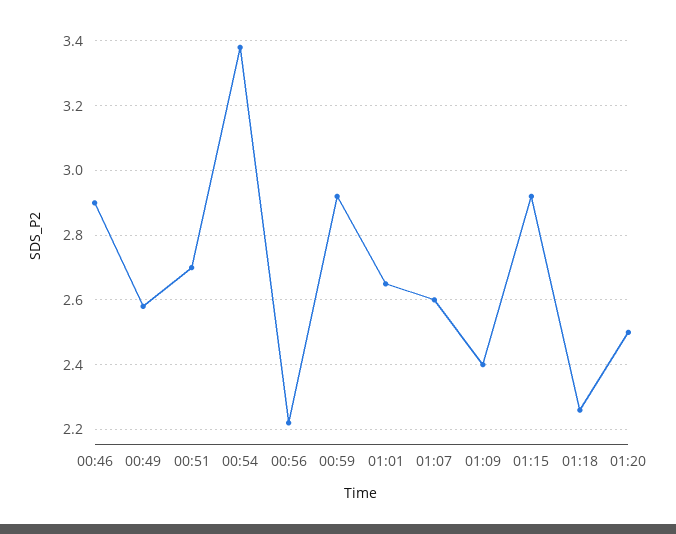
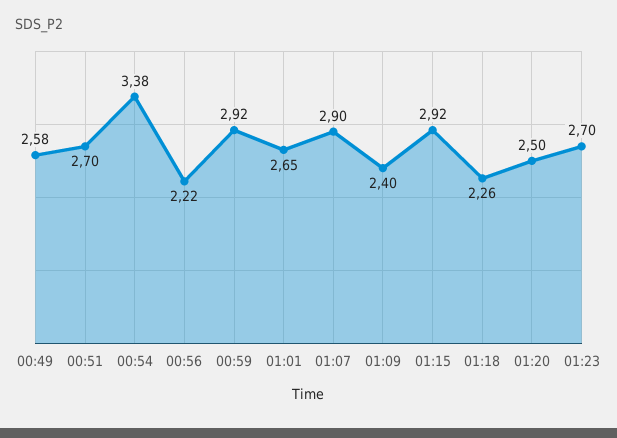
00:46: 2.9 -> none
01:07: 2.6 -> 2.9
01:23: none -> 2.7

